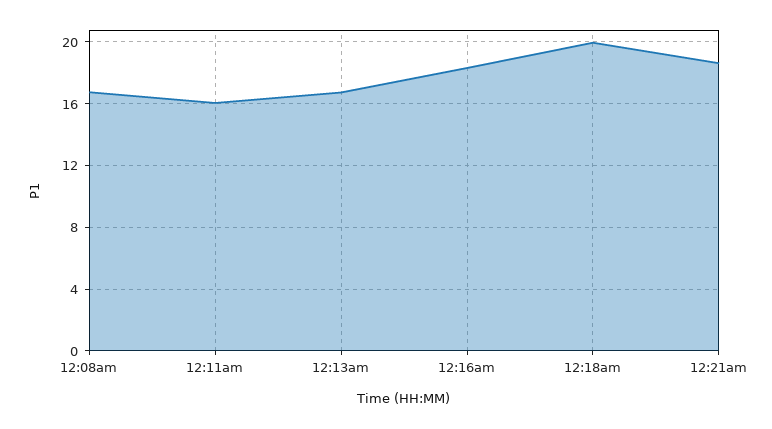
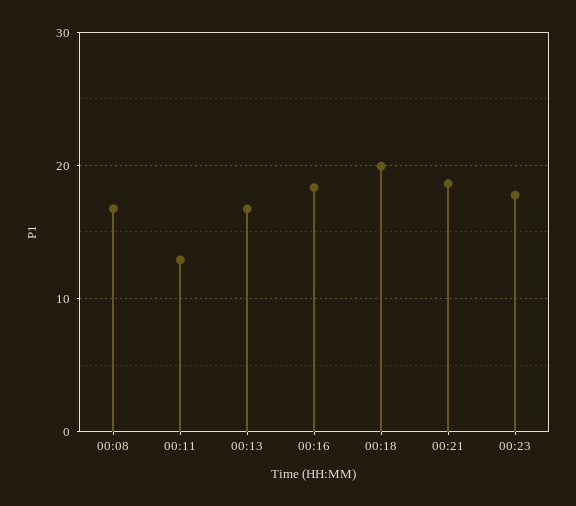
12:11am: 16 -> 13
00:23: none -> 18

